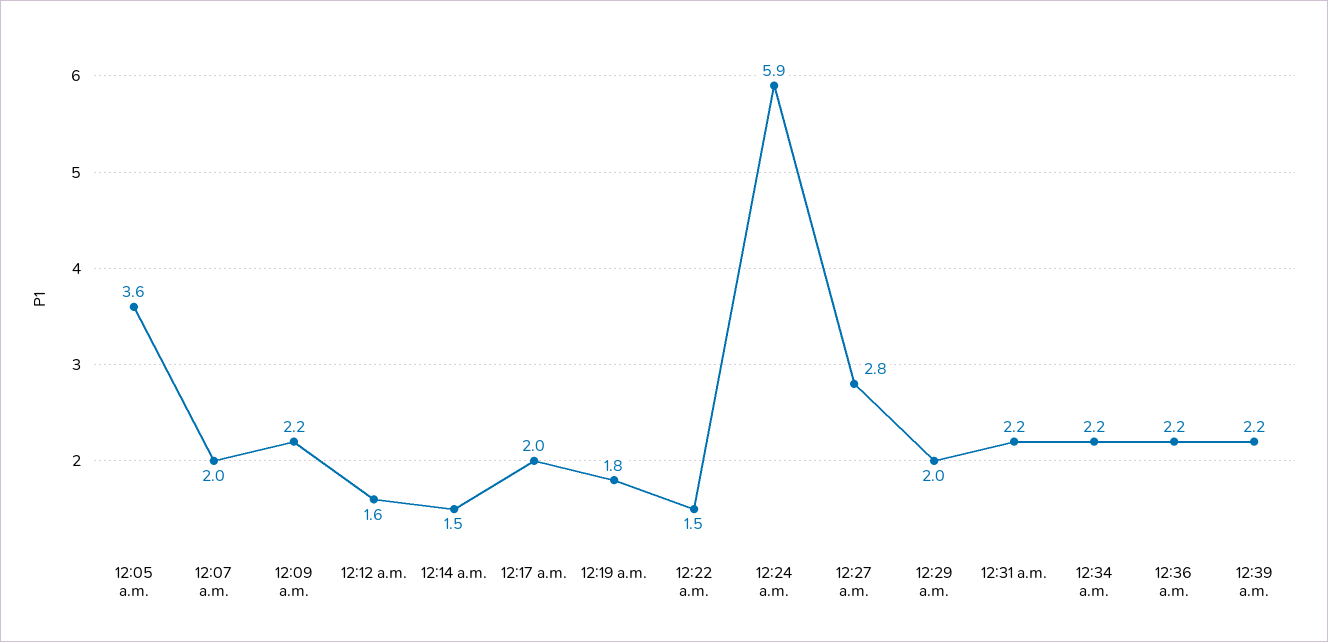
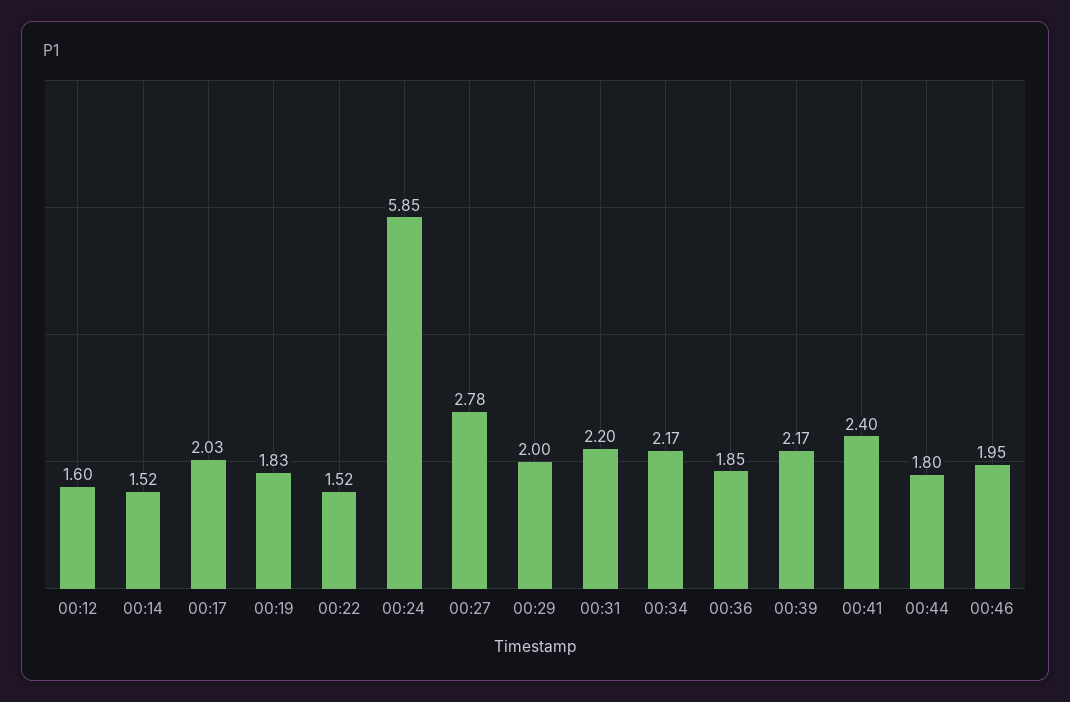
12:05 a.m.: 3.6 -> none
12:07 a.m.: 2 -> none
12:09 a.m.: 2.2 -> none
12:36 a.m.: 2.2 -> 1.85
00:41: none -> 2.4
00:44: none -> 1.8
00:46: none -> 1.95

